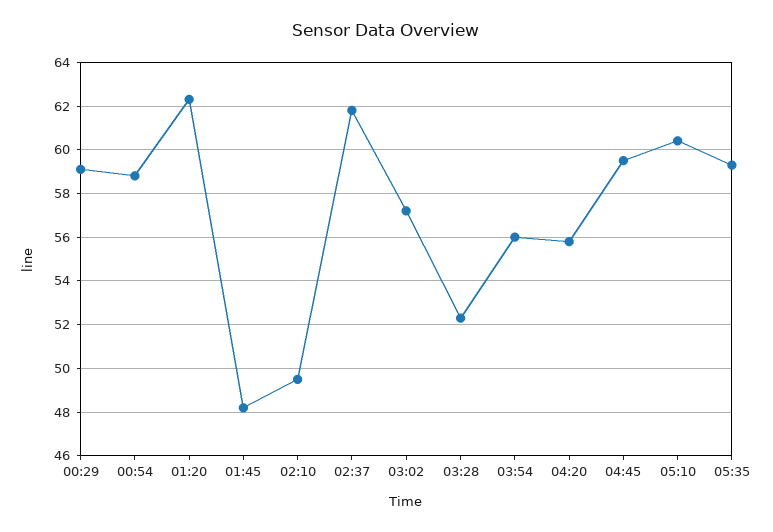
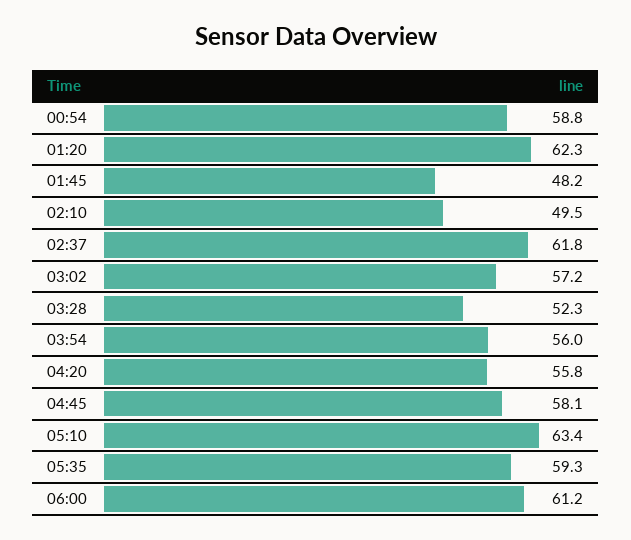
00:29: 59 -> none
04:45: 59.5 -> 58.1
05:10: 60.5 -> 63.4
06:00: none -> 61.2

